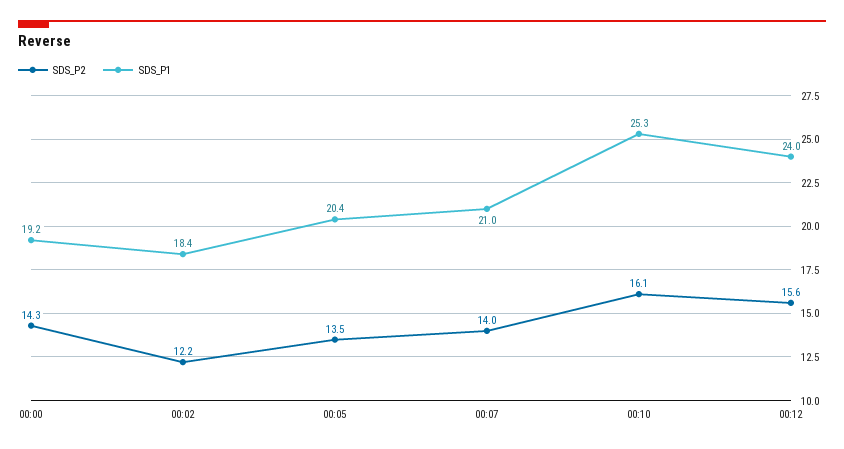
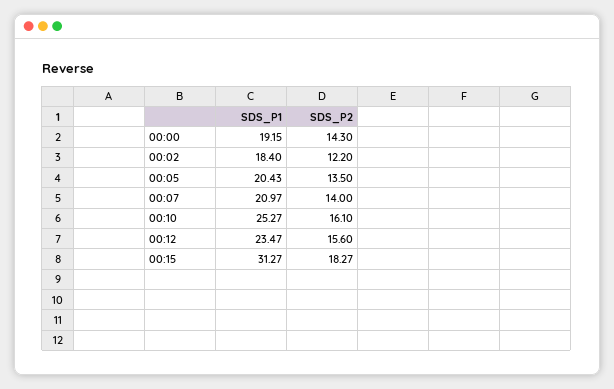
SDS_P1, 00:12: 24 -> 23.47
SDS_P1, 00:15: none -> 31.27
SDS_P2, 00:15: none -> 18.27

